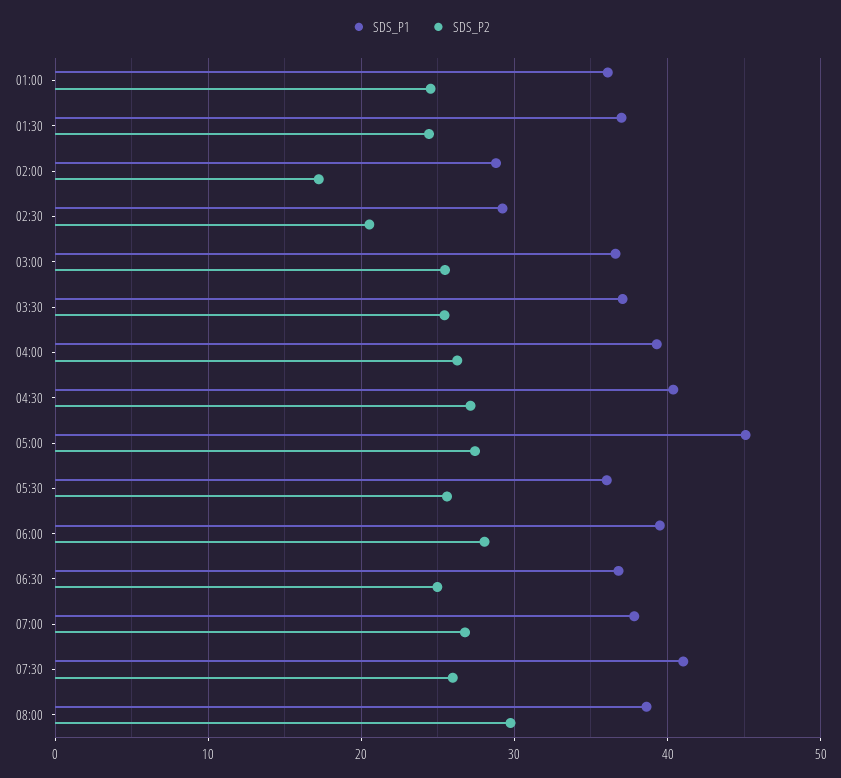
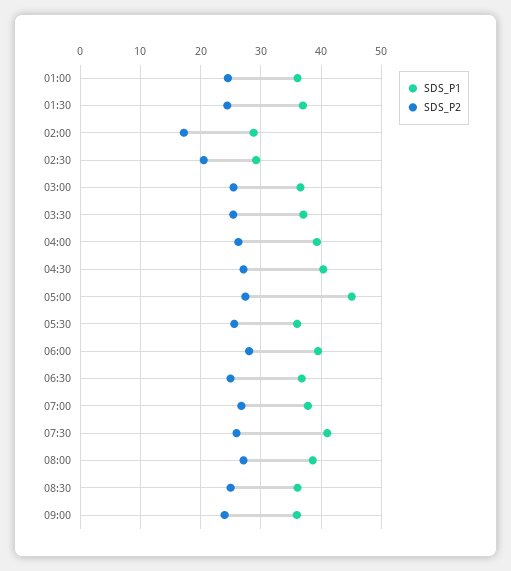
SDS_P2, 08:00: 30 -> 27
SDS_P1, 08:30: none -> 36
SDS_P2, 08:30: none -> 25
SDS_P1, 09:00: none -> 36
SDS_P2, 09:00: none -> 24

